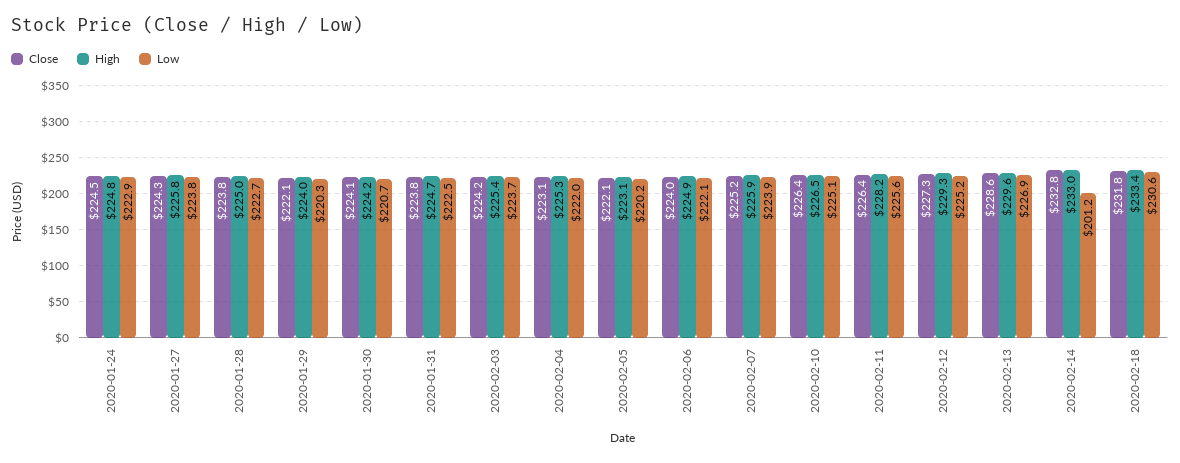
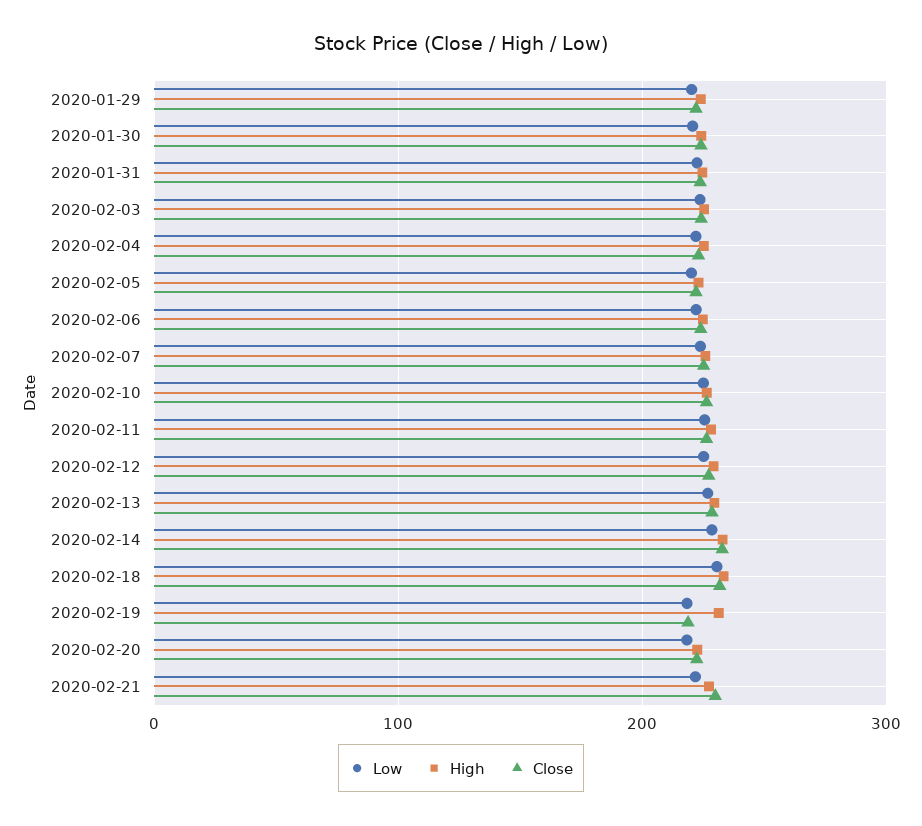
Close, 2020-01-24: 224.5 -> none
High, 2020-01-24: 224.8 -> none
Low, 2020-01-24: 222.9 -> none
Close, 2020-01-27: 224.3 -> none
High, 2020-01-27: 225.8 -> none
Low, 2020-01-27: 223.8 -> none
Close, 2020-01-28: 223.8 -> none
High, 2020-01-28: 225 -> none
Low, 2020-01-28: 222.7 -> none
Low, 2020-02-14: 201.2 -> 230
Low, 2020-02-19: none -> 220
High, 2020-02-19: none -> 230
Close, 2020-02-19: none -> 220
Low, 2020-02-20: none -> 220
High, 2020-02-20: none -> 220
Close, 2020-02-20: none -> 220
Low, 2020-02-21: none -> 220
High, 2020-02-21: none -> 230
Close, 2020-02-21: none -> 230

